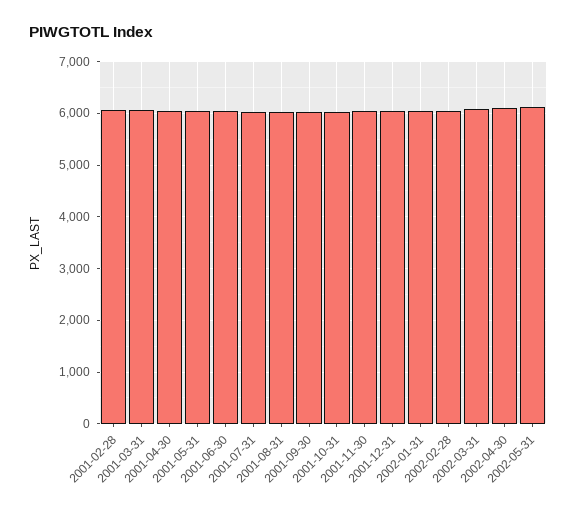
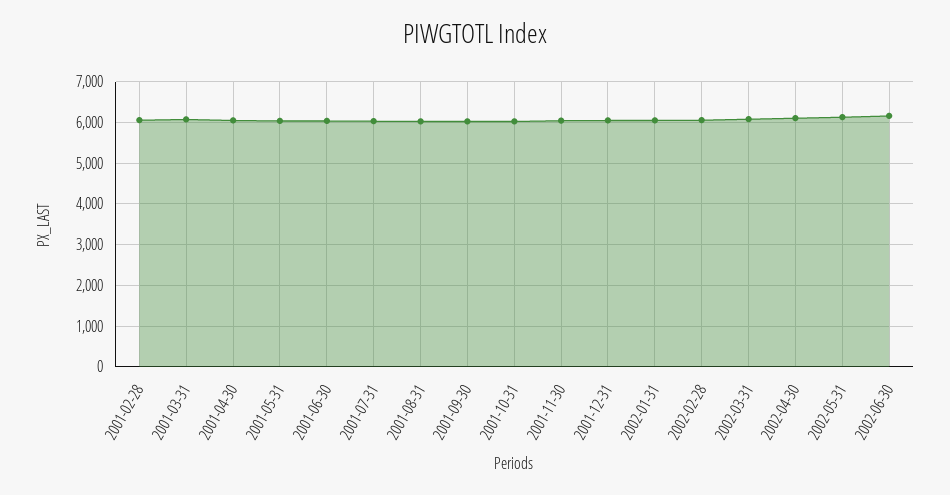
2002-06-30: none -> 6200

